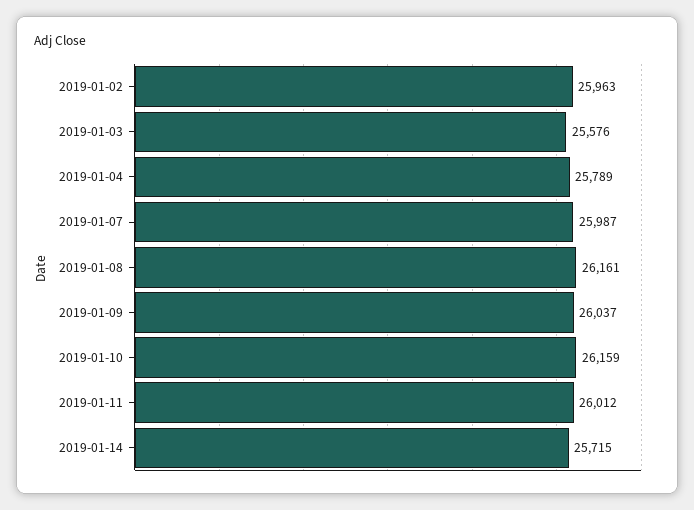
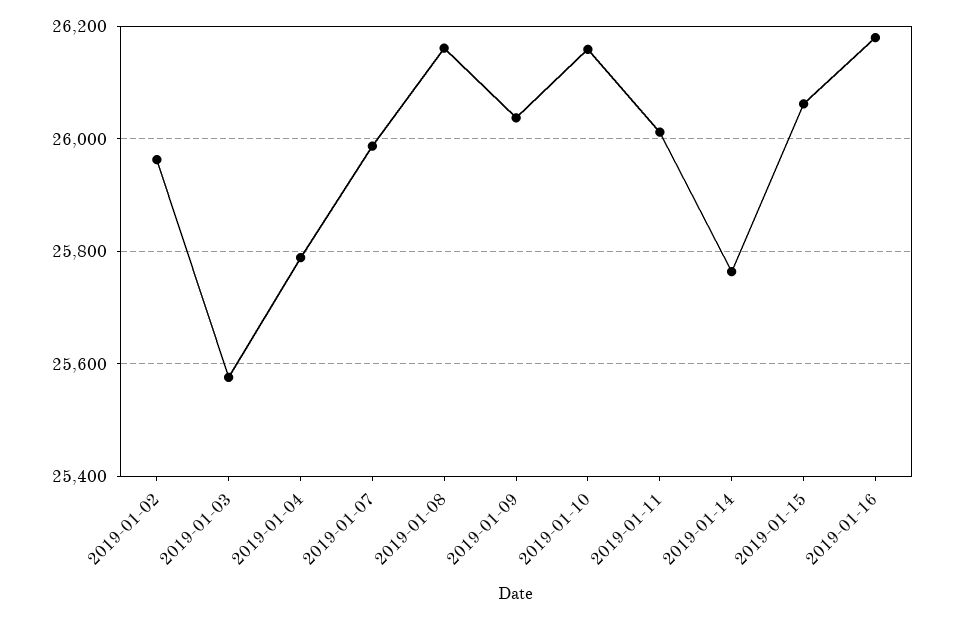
2019-01-14: 25715 -> 25760
2019-01-15: none -> 26060
2019-01-16: none -> 26180

